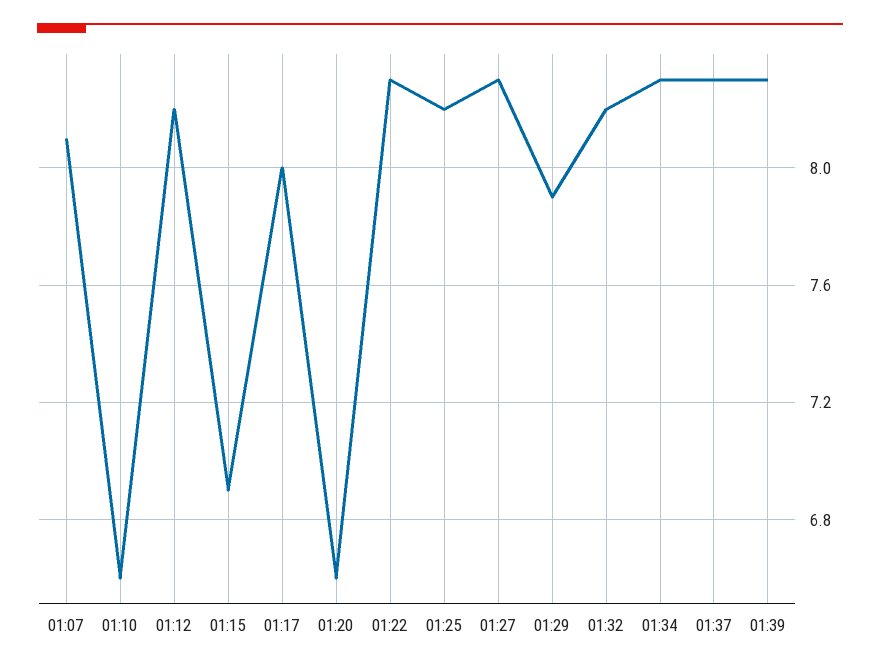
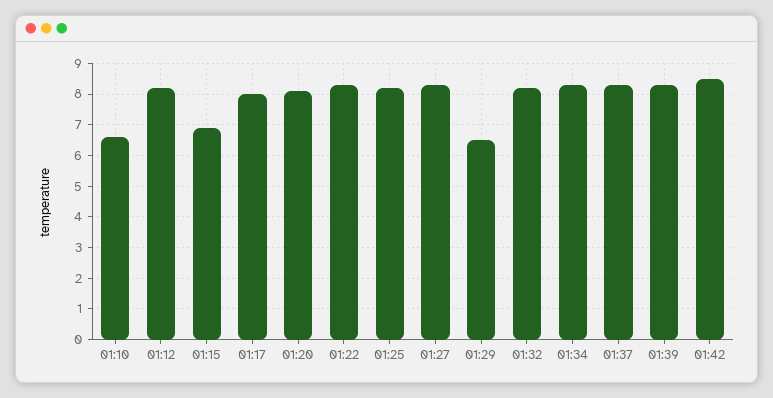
01:07: 8.1 -> none
01:20: 6.6 -> 8
01:29: 7.9 -> 6.5
01:42: none -> 8.5

